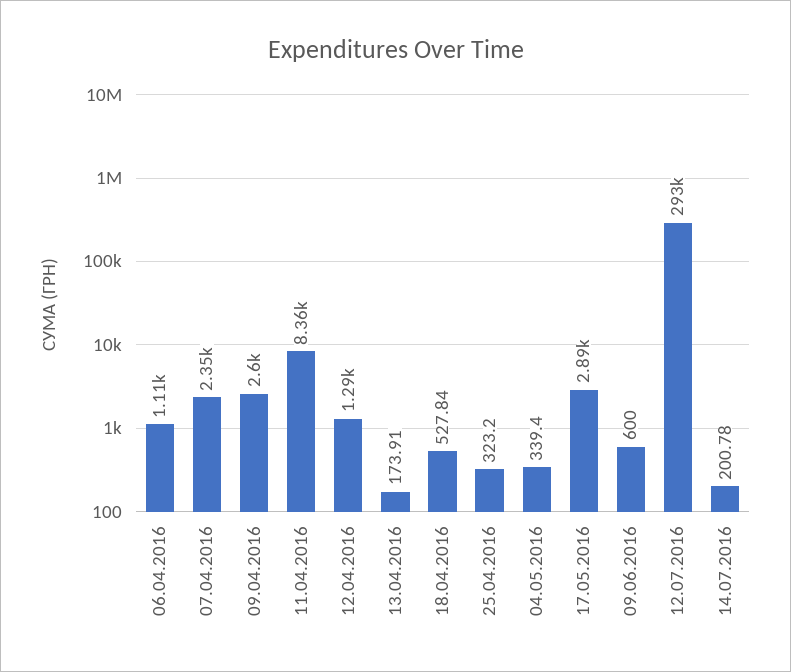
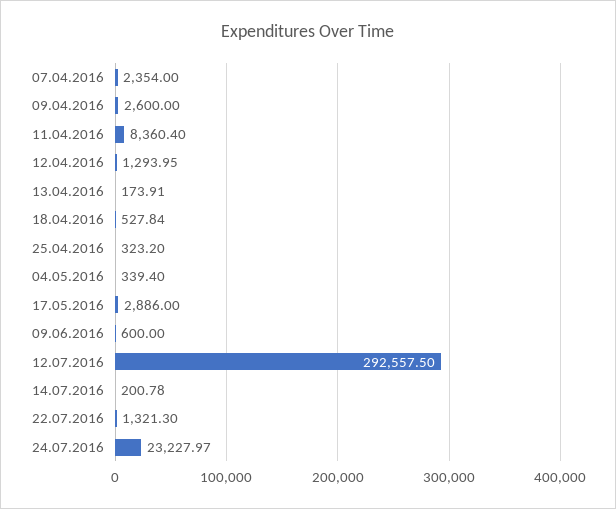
06.04.2016: 1110 -> none
22.07.2016: none -> 1321.3
24.07.2016: none -> 23227.97

